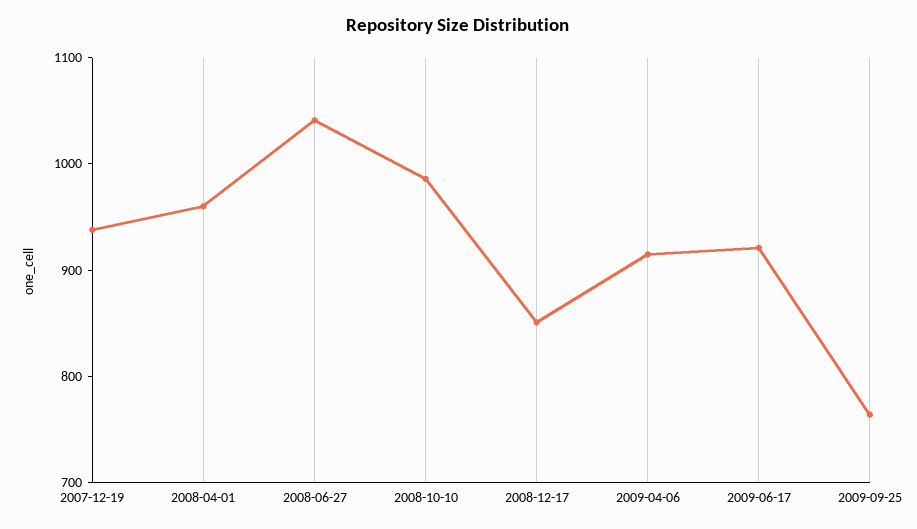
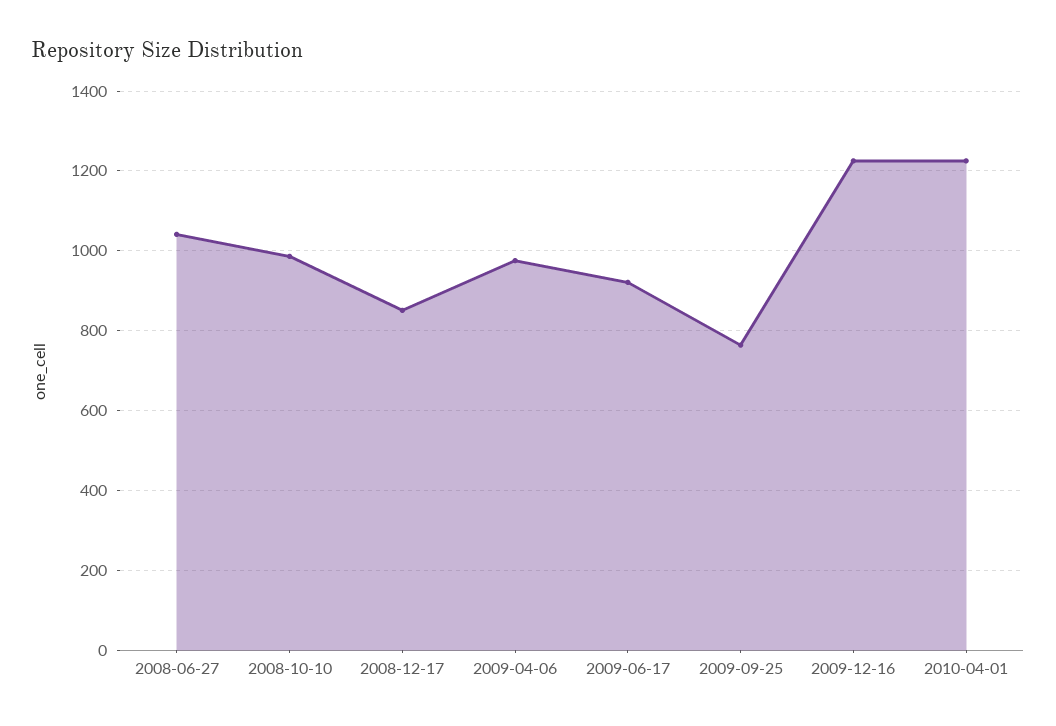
2007-12-19: 940 -> none
2008-04-01: 960 -> none
2009-04-06: 920 -> 980
2009-12-16: none -> 1220
2010-04-01: none -> 1220

